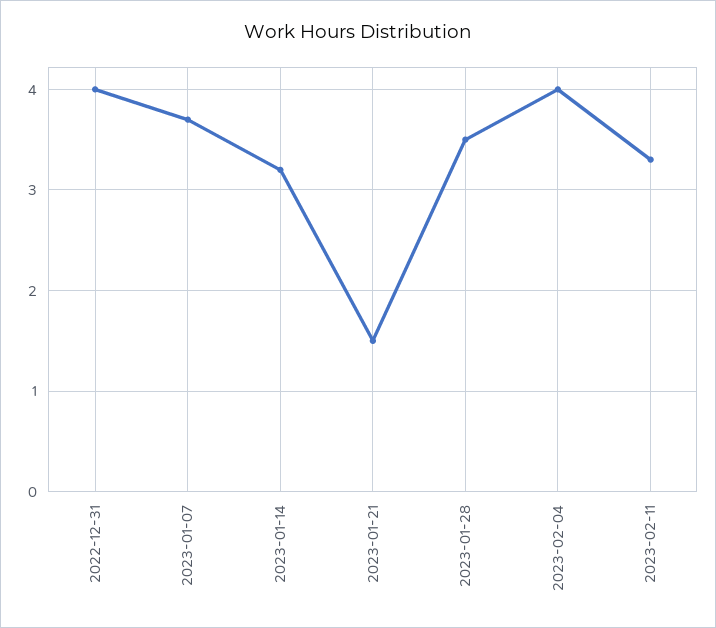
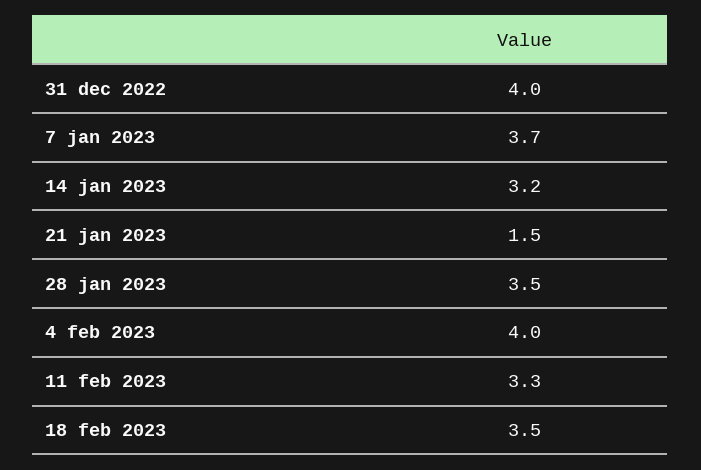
18 feb 2023: none -> 3.5

